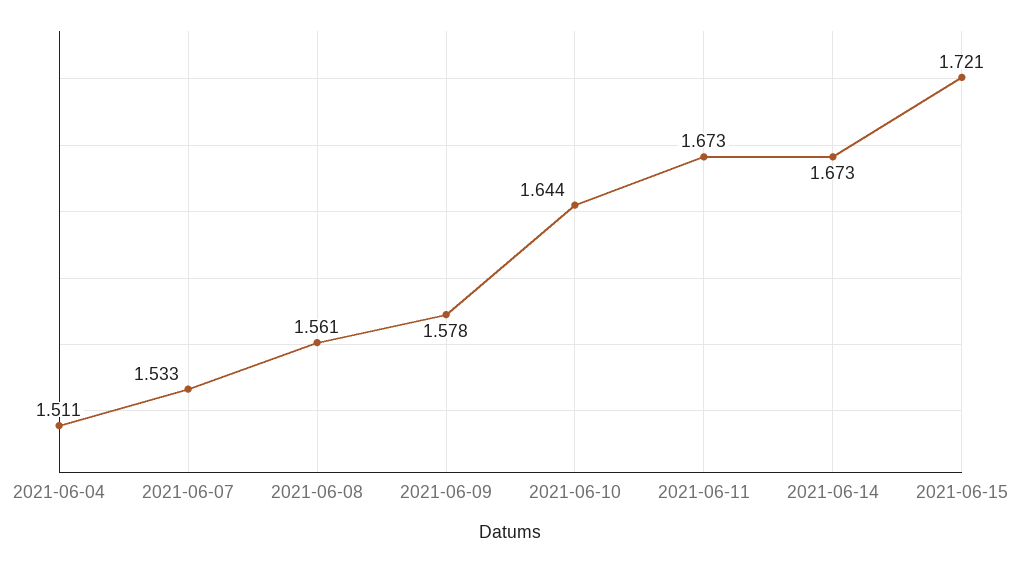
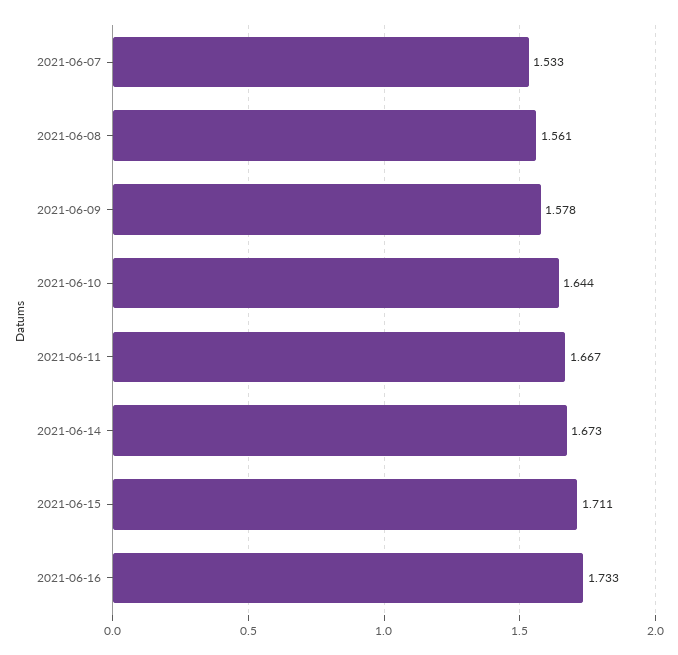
2021-06-04: 1.511 -> none
2021-06-11: 1.673 -> 1.667
2021-06-15: 1.721 -> 1.711
2021-06-16: none -> 1.733

